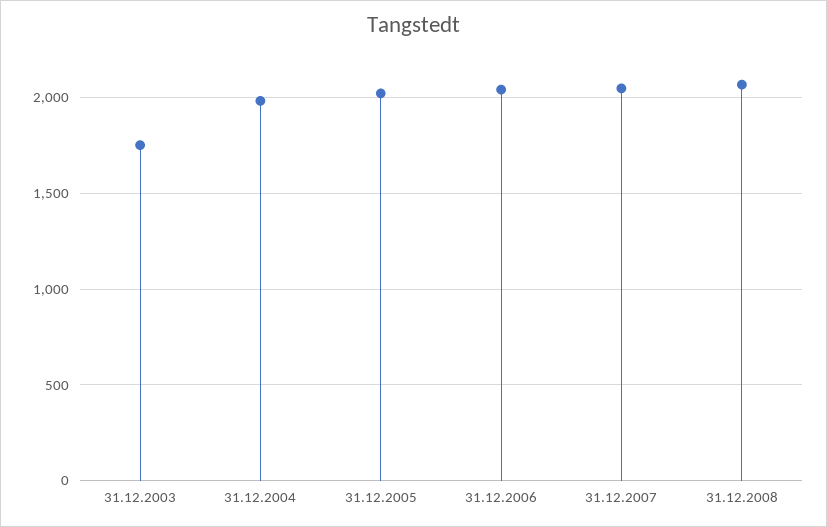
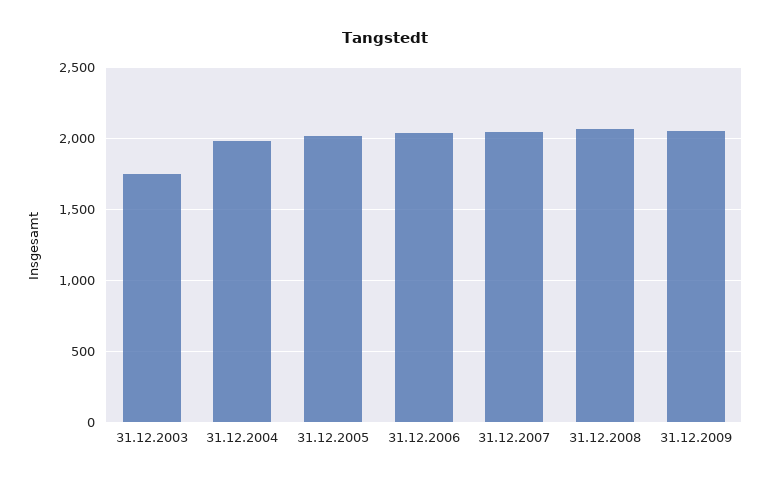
31.12.2009: none -> 2050

